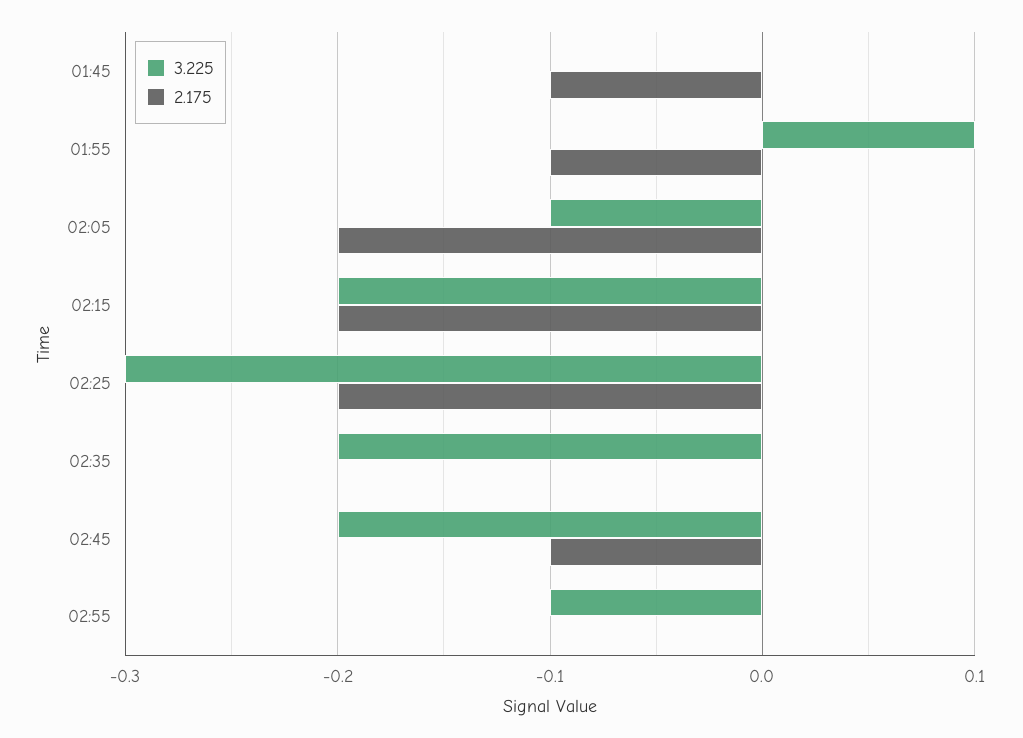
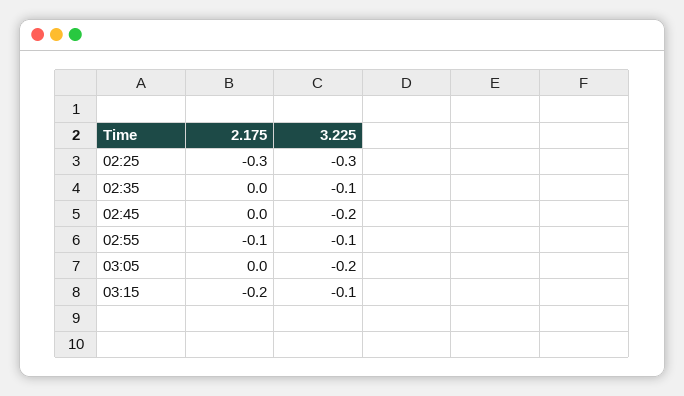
3.225, 01:45: 0 -> none
2.175, 01:45: -0.1 -> none
3.225, 01:55: 0.1 -> none
2.175, 01:55: -0.1 -> none
3.225, 02:05: -0.1 -> none
2.175, 02:05: -0.2 -> none
3.225, 02:15: -0.2 -> none
2.175, 02:15: -0.2 -> none
2.175, 02:25: -0.2 -> -0.3
3.225, 02:35: -0.2 -> -0.1
2.175, 02:45: -0.1 -> 0
2.175, 02:55: 0 -> -0.1
2.175, 03:05: none -> 0
3.225, 03:05: none -> -0.2
2.175, 03:15: none -> -0.2
3.225, 03:15: none -> -0.1

